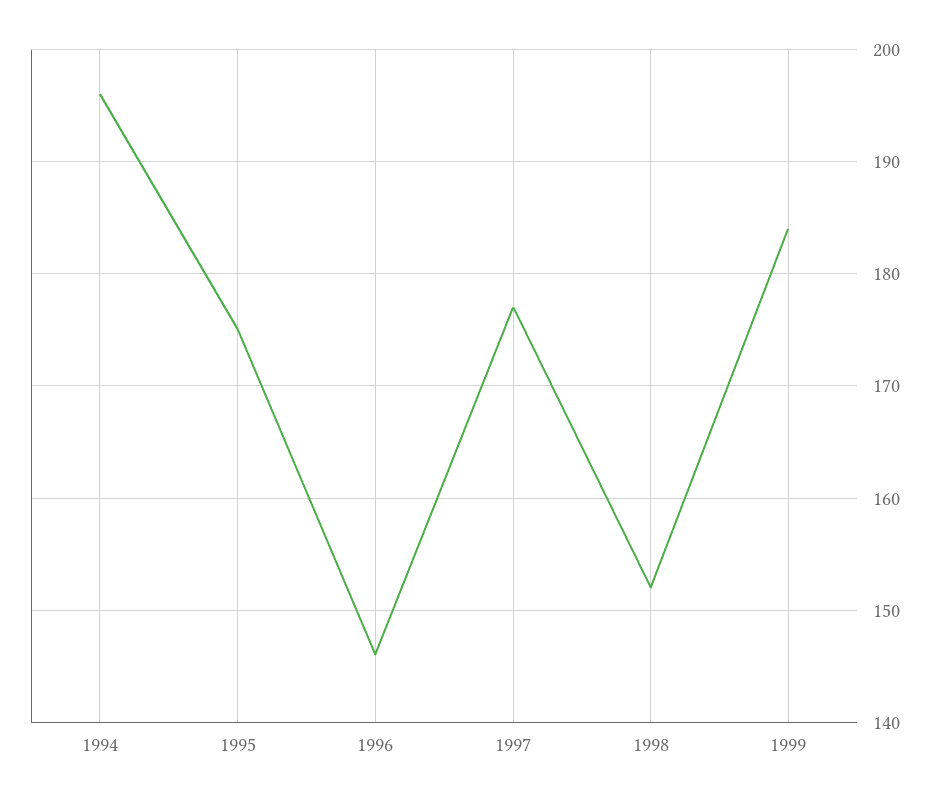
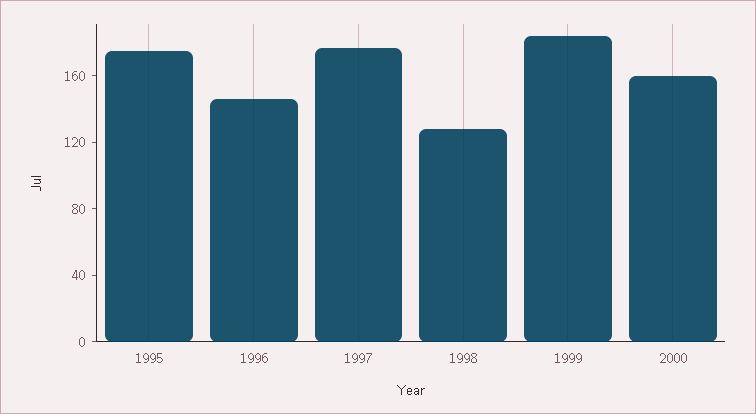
1994: 196 -> none
1998: 152 -> 130
2000: none -> 160

